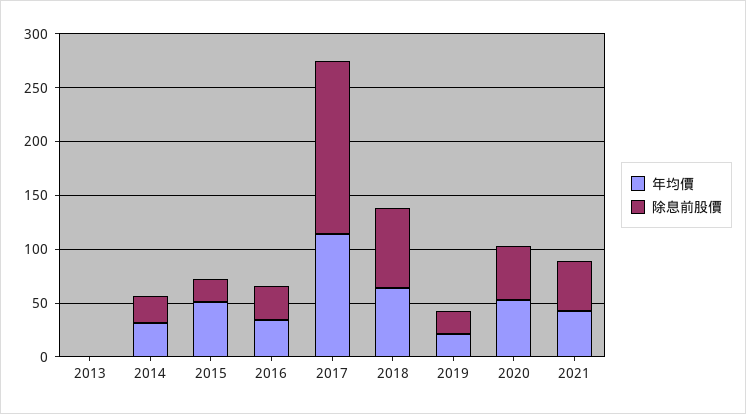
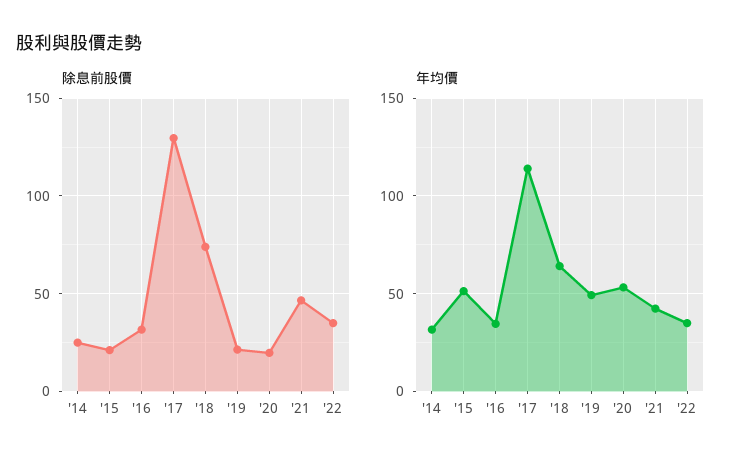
年均價, 2013: 0 -> none
除息前股價, 2013: 0 -> none
除息前股價, 2017: 160 -> 130
年均價, 2019: 20 -> 50
除息前股價, 2020: 50 -> 20
除息前股價, '22: none -> 35
年均價, '22: none -> 35

